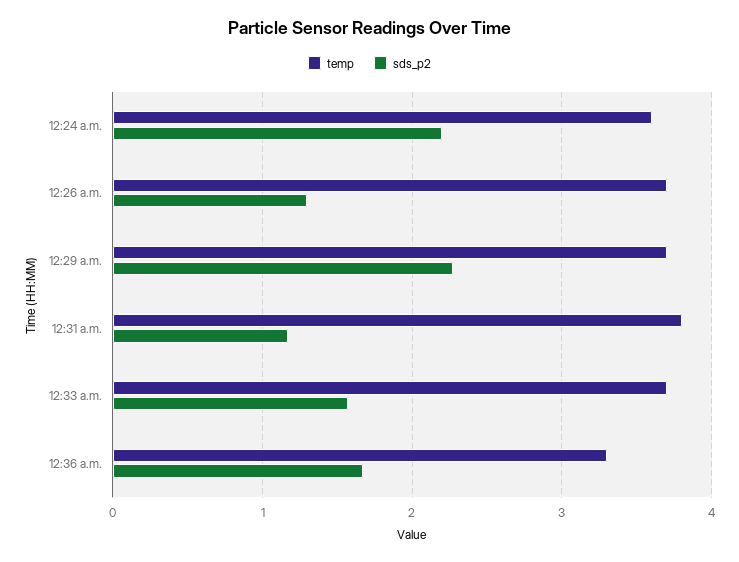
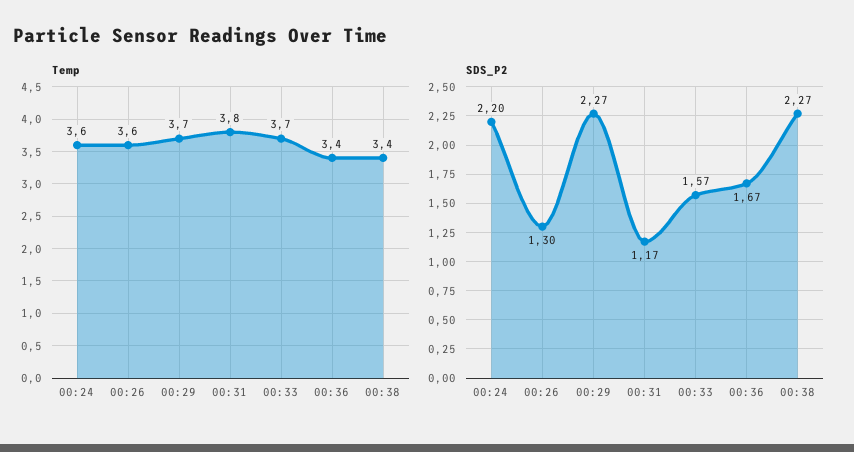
temp, 12:26 a.m.: 3.7 -> 3.6
temp, 12:36 a.m.: 3.3 -> 3.4
temp, 00:38: none -> 3.4
sds_p2, 00:38: none -> 2.27

